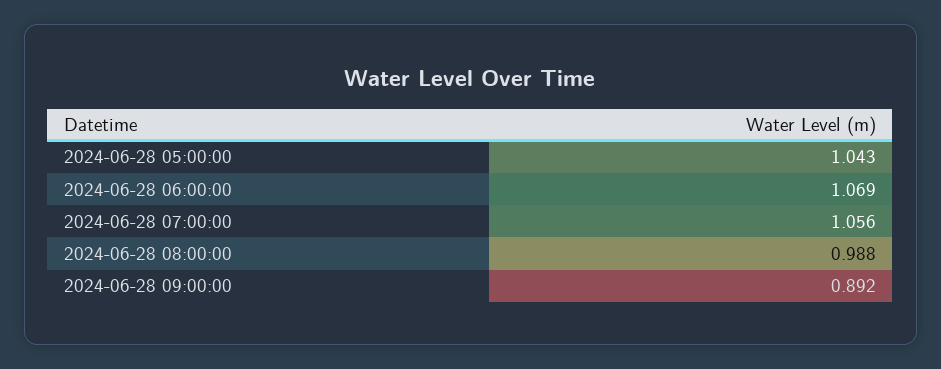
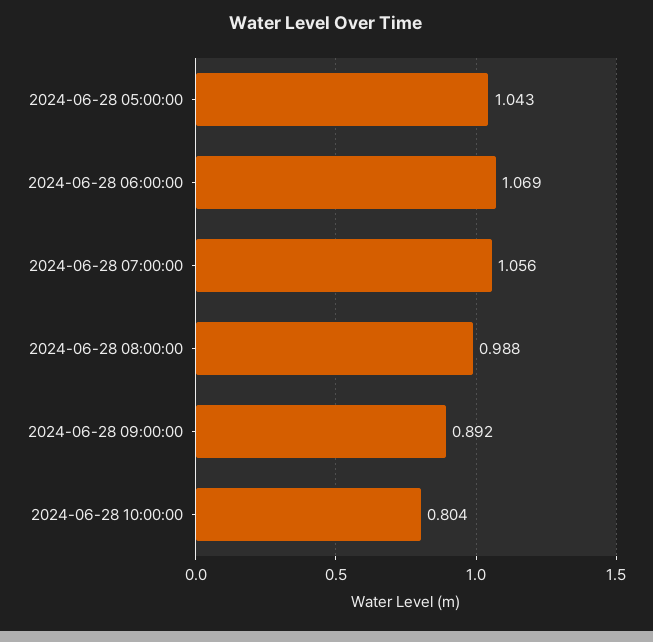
2024-06-28 10:00:00: none -> 0.804

